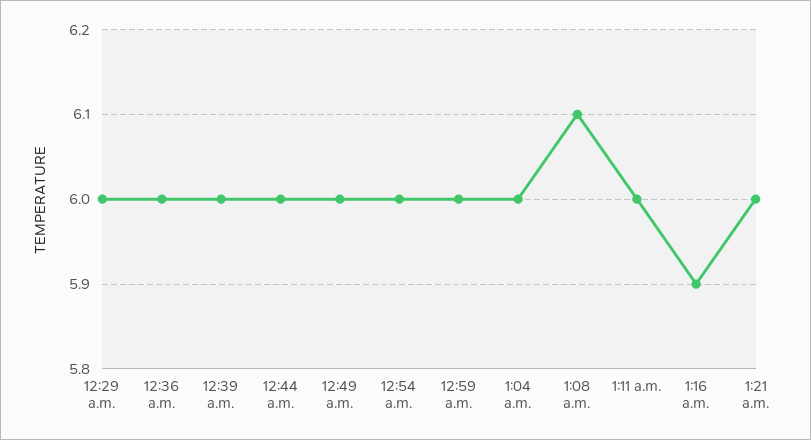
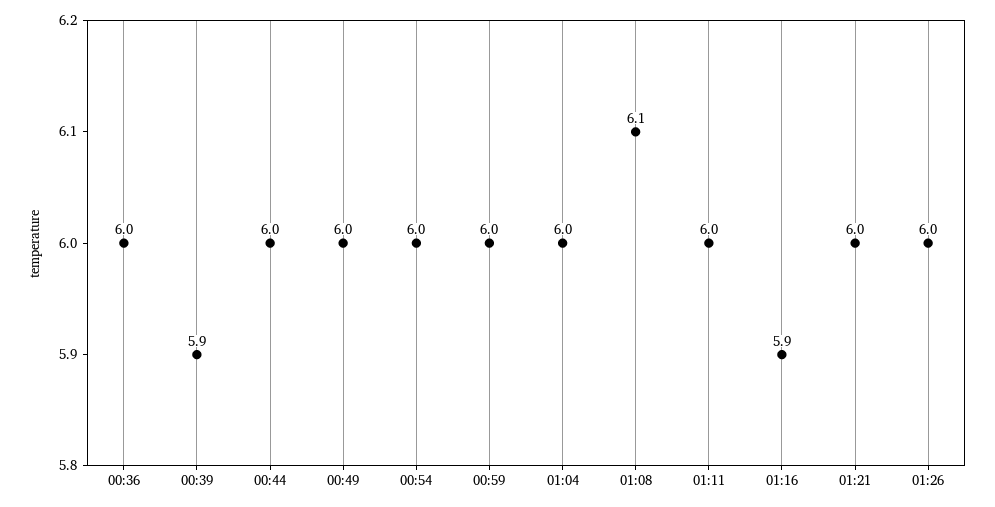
12:29 a.m.: 6 -> none
12:39 a.m.: 6 -> 5.9
01:26: none -> 6

